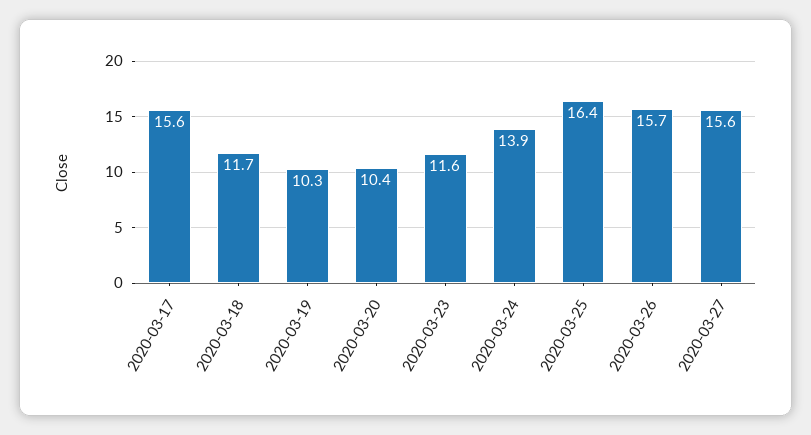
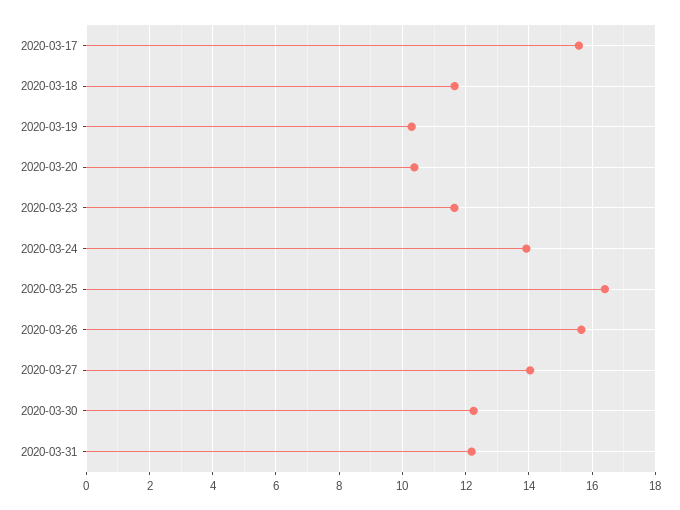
2020-03-27: 15.6 -> 14
2020-03-30: none -> 12.2
2020-03-31: none -> 12.2

